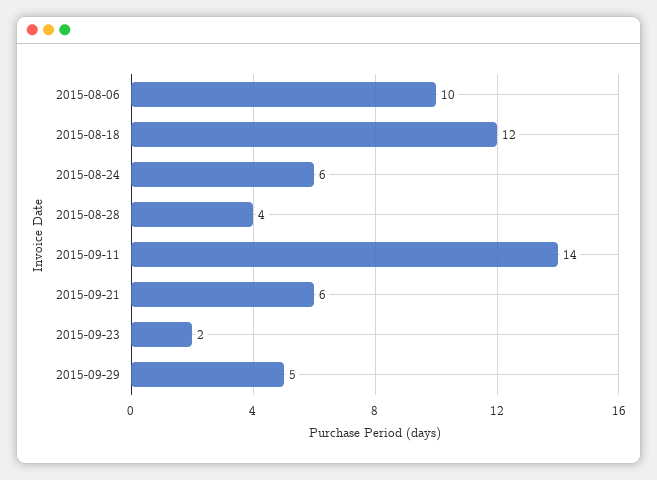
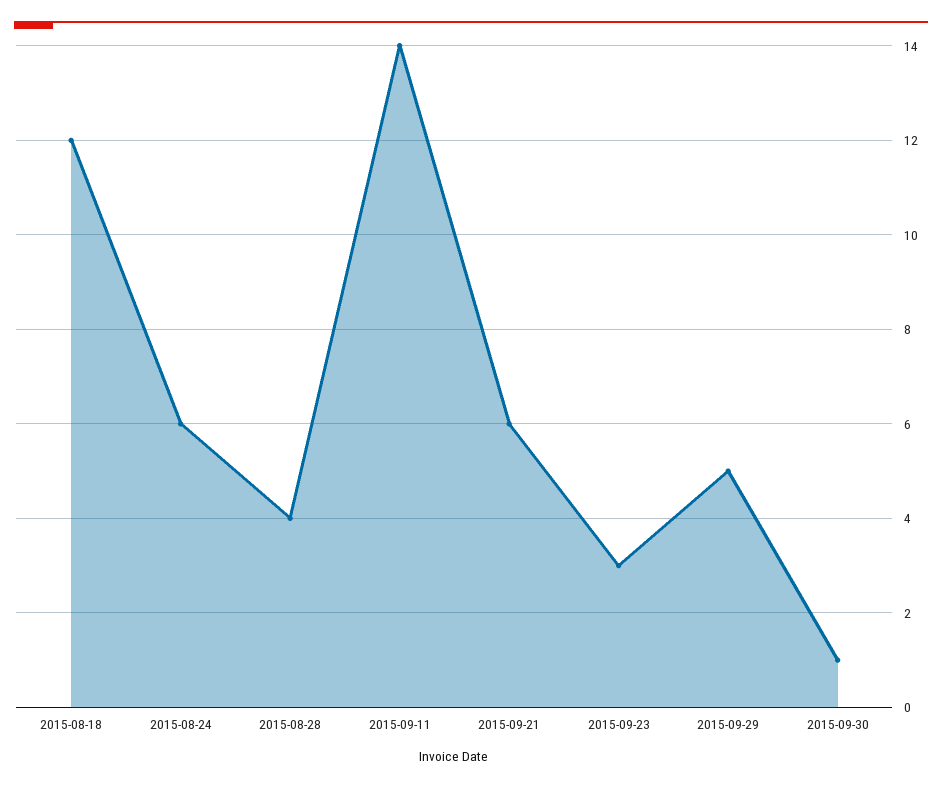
2015-08-06: 10 -> none
2015-09-23: 2 -> 3
2015-09-30: none -> 1

